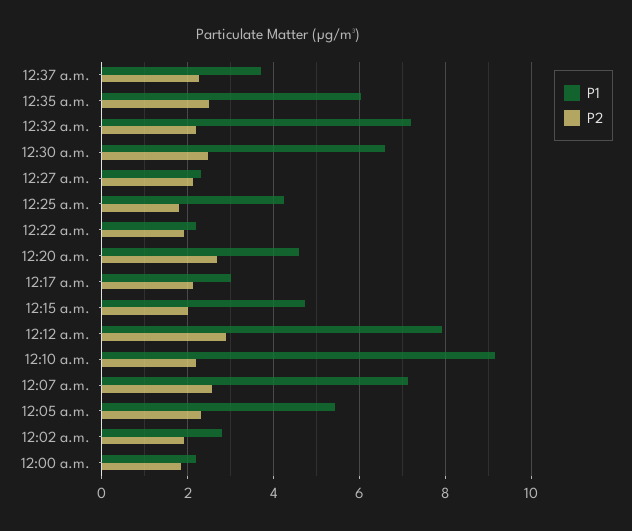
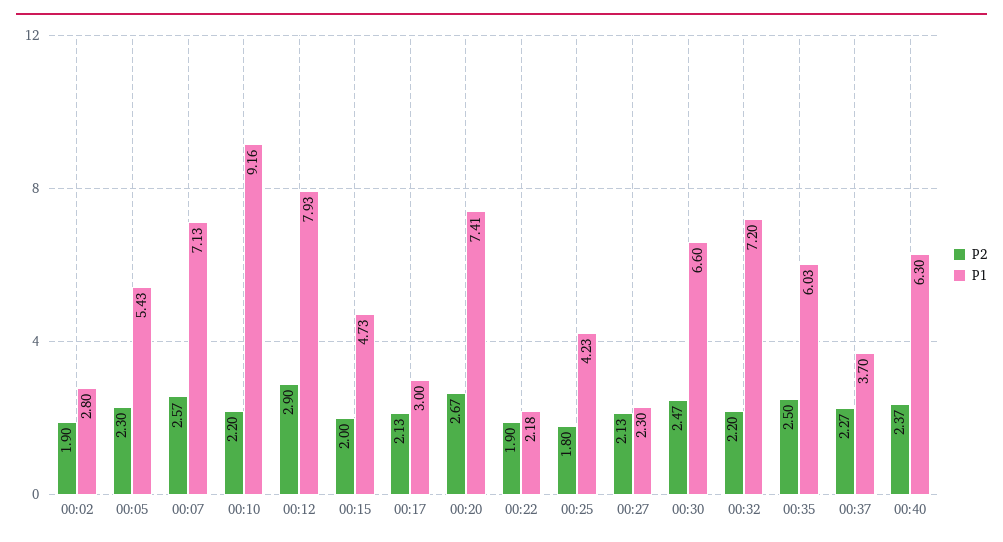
P1, 12:20 a.m.: 4.6 -> 7.41
P1, 12:00 a.m.: 2.2 -> none
P2, 12:00 a.m.: 1.8 -> none
P2, 00:40: none -> 2.37
P1, 00:40: none -> 6.3

